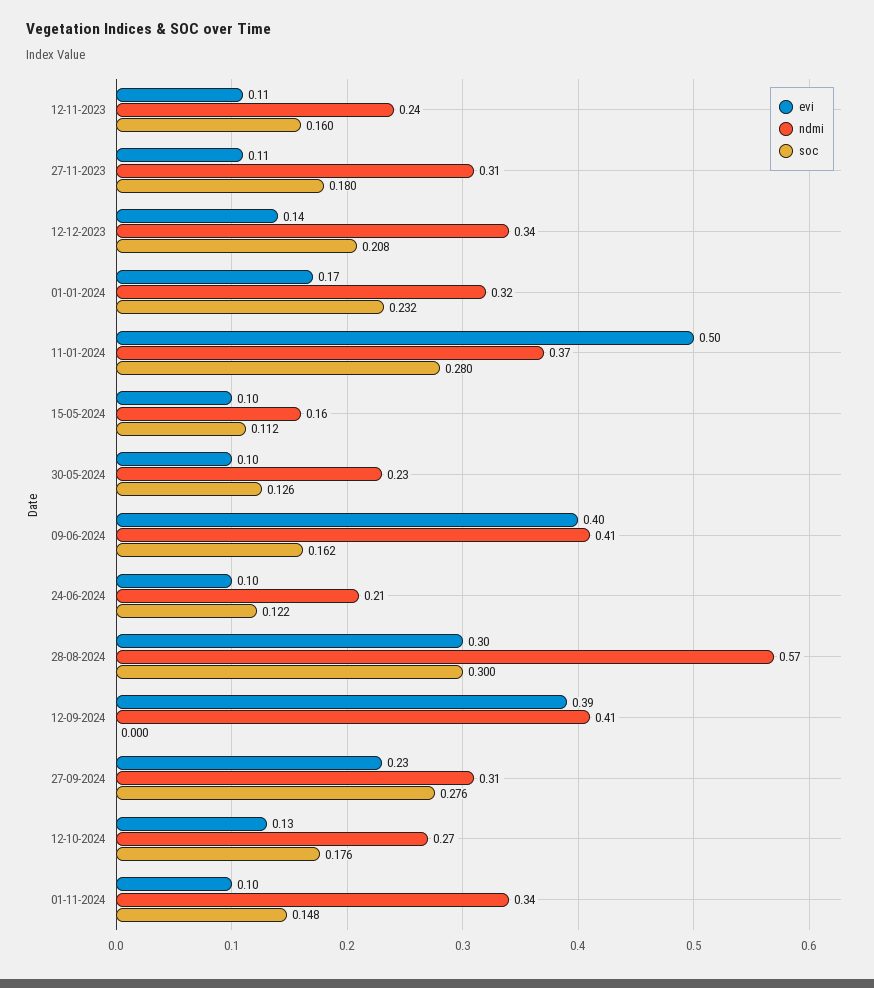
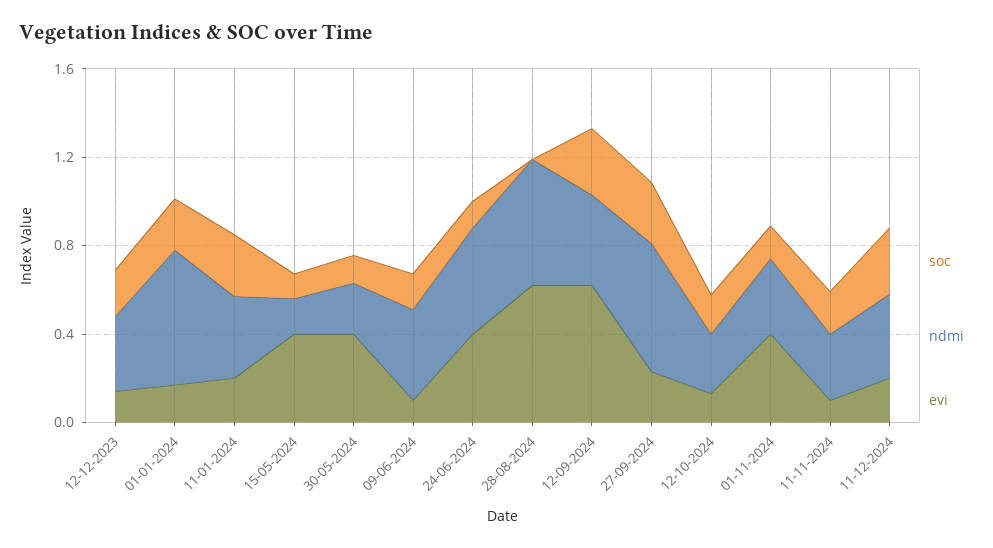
evi, 12-11-2023: 0.11 -> none
ndmi, 12-11-2023: 0.24 -> none
soc, 12-11-2023: 0.16 -> none
evi, 27-11-2023: 0.11 -> none
ndmi, 27-11-2023: 0.31 -> none
soc, 27-11-2023: 0.18 -> none
ndmi, 01-01-2024: 0.32 -> 0.6
evi, 11-01-2024: 0.5 -> 0.2
evi, 15-05-2024: 0.1 -> 0.4
evi, 30-05-2024: 0.1 -> 0.4
evi, 09-06-2024: 0.4 -> 0.1
evi, 24-06-2024: 0.1 -> 0.4
ndmi, 24-06-2024: 0.21 -> 0.5
evi, 28-08-2024: 0.3 -> 0.6
soc, 28-08-2024: 0.3 -> 0
evi, 12-09-2024: 0.39 -> 0.6
soc, 12-09-2024: 0 -> 0.3
ndmi, 27-09-2024: 0.31 -> 0.6
evi, 01-11-2024: 0.1 -> 0.4
soc, 11-11-2024: none -> 0.2
ndmi, 11-11-2024: none -> 0.3
evi, 11-11-2024: none -> 0.1
soc, 11-12-2024: none -> 0.3
ndmi, 11-12-2024: none -> 0.4
evi, 11-12-2024: none -> 0.2

